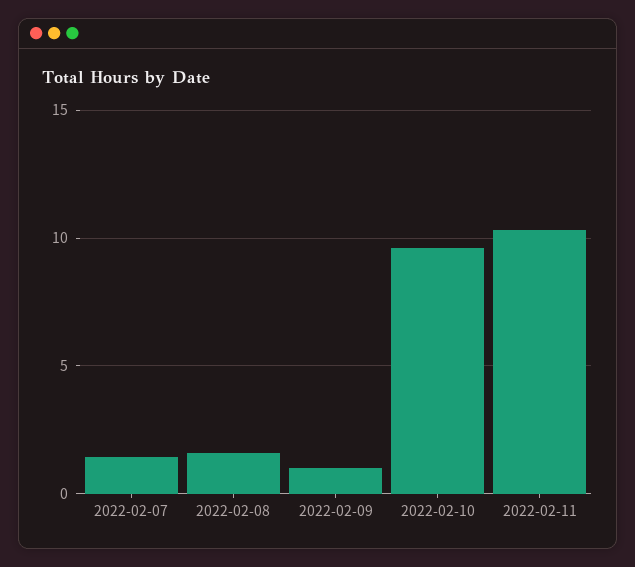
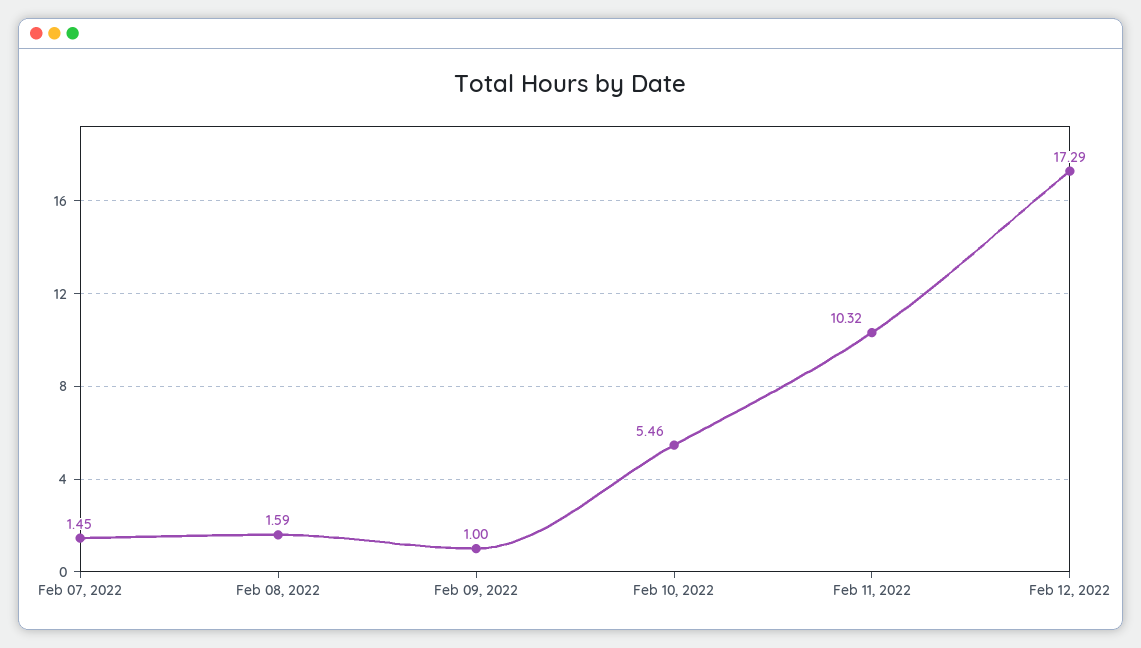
2022-02-10: 9.5 -> 5.46
Feb 12, 2022: none -> 17.29

